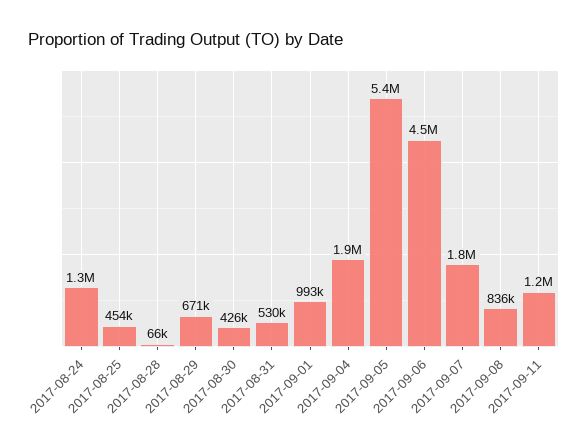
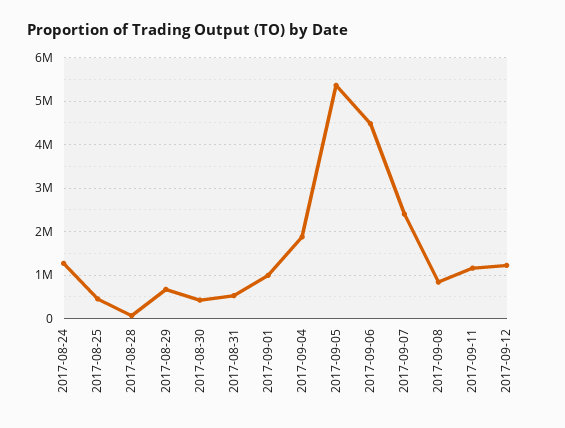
2017-09-07: 1800000 -> 2400000
2017-09-12: none -> 1200000

